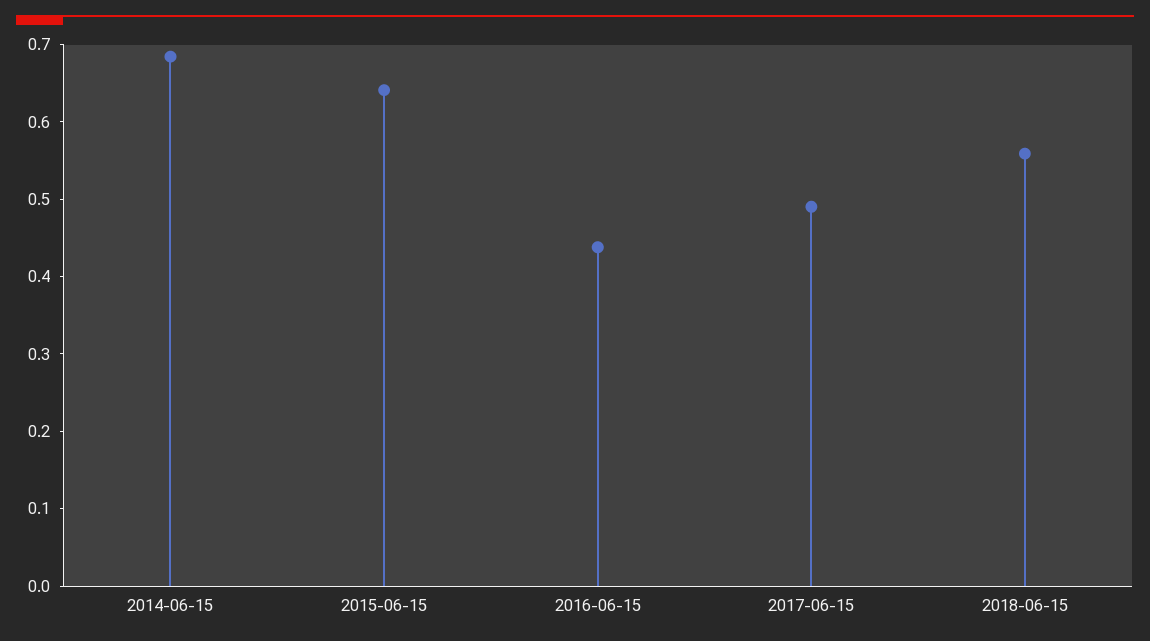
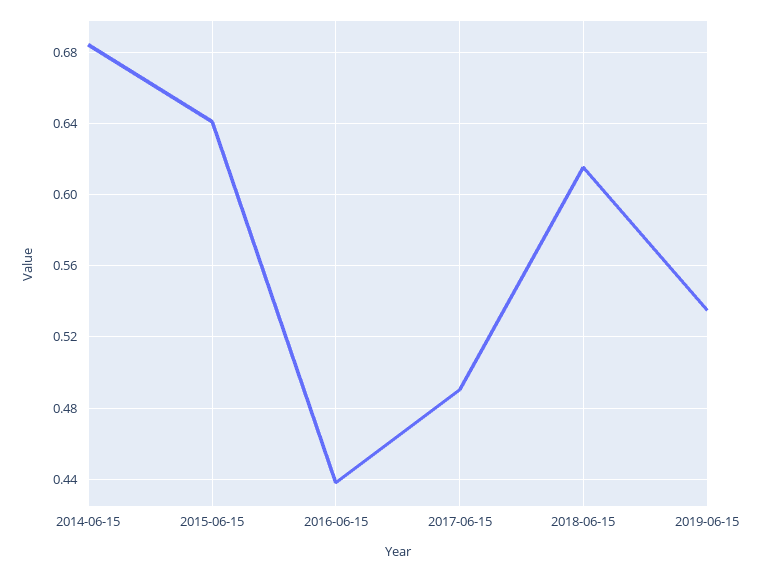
2018-06-15: 0.56 -> 0.615
2019-06-15: none -> 0.535

